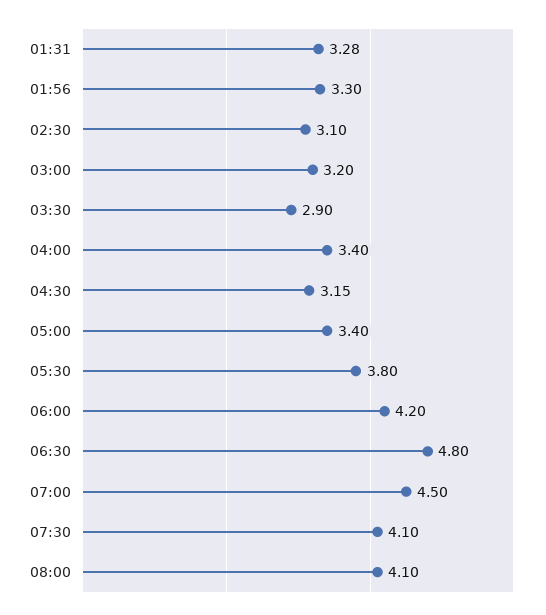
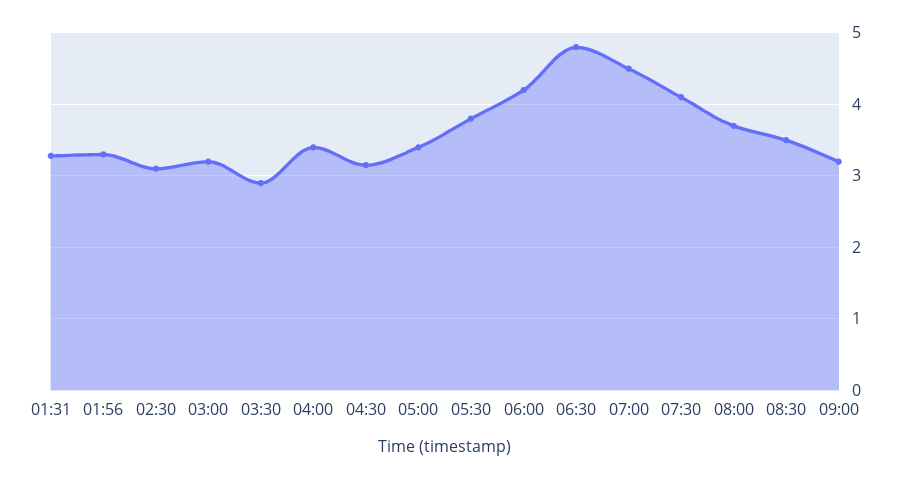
08:00: 4.1 -> 3.7
08:30: none -> 3.5
09:00: none -> 3.2

